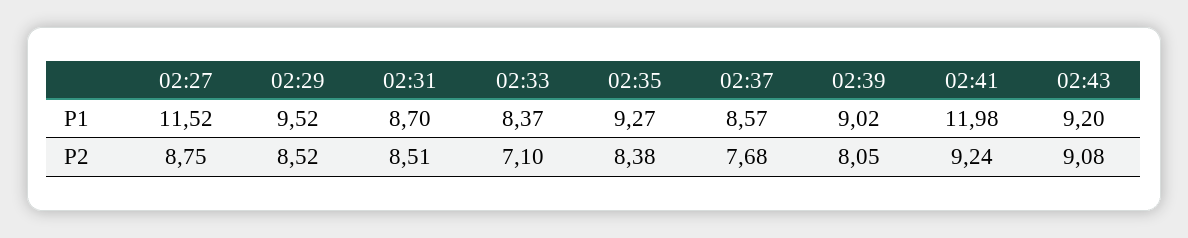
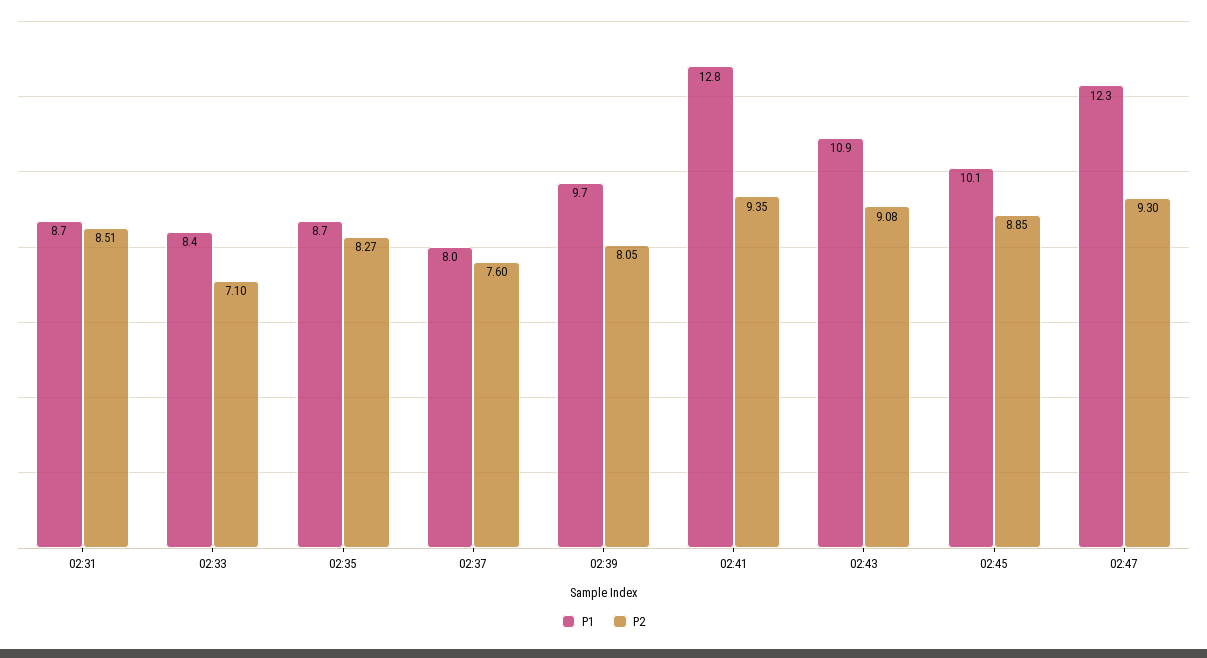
P1, 02:27: 11.52 -> none
P1, 02:29: 9.52 -> none
P1, 02:35: 9.27 -> 8.7
P1, 02:37: 8.57 -> 8
P1, 02:39: 9.02 -> 9.7
P1, 02:41: 11.98 -> 12.8
P1, 02:43: 9.2 -> 10.9
P2, 02:27: 8.75 -> none
P2, 02:29: 8.52 -> none
P2, 02:35: 8.38 -> 8.27
P2, 02:37: 7.68 -> 7.6
P2, 02:41: 9.24 -> 9.35
P1, 02:45: none -> 10.1
P2, 02:45: none -> 8.85
P1, 02:47: none -> 12.3
P2, 02:47: none -> 9.3

